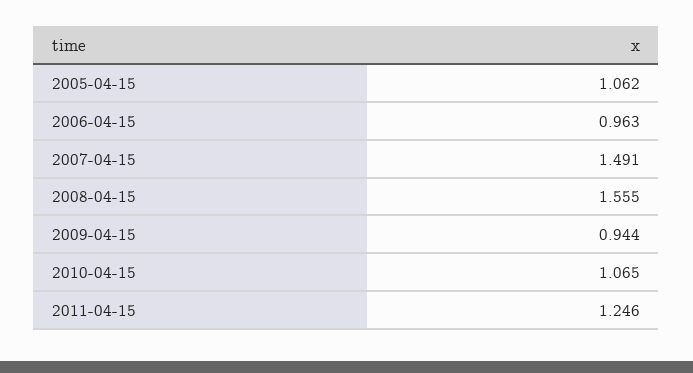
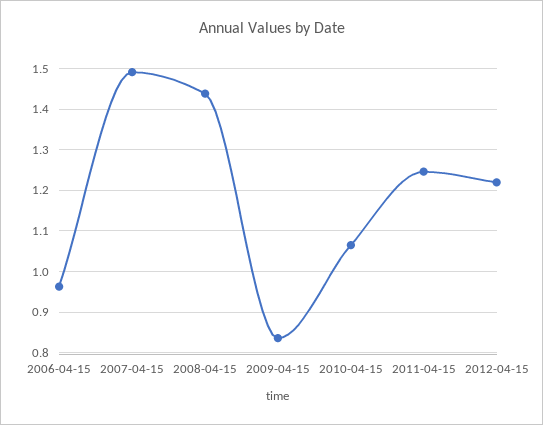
2005-04-15: 1.062 -> none
2008-04-15: 1.555 -> 1.44
2009-04-15: 0.944 -> 0.84
2012-04-15: none -> 1.22

